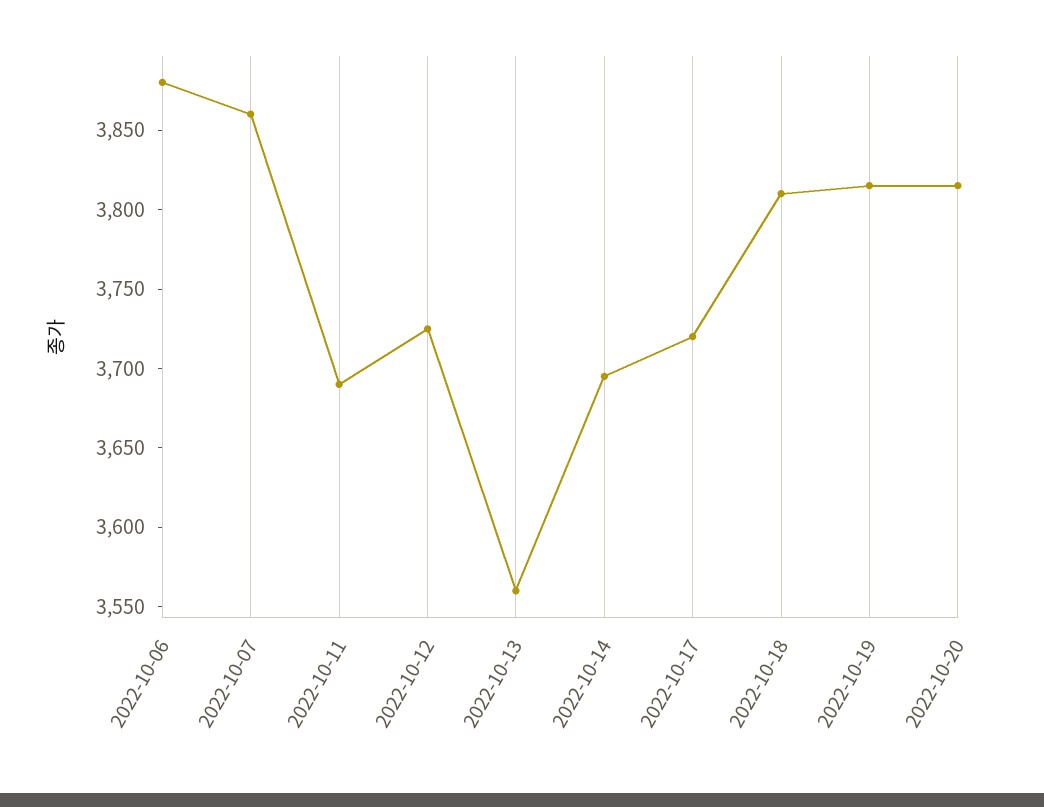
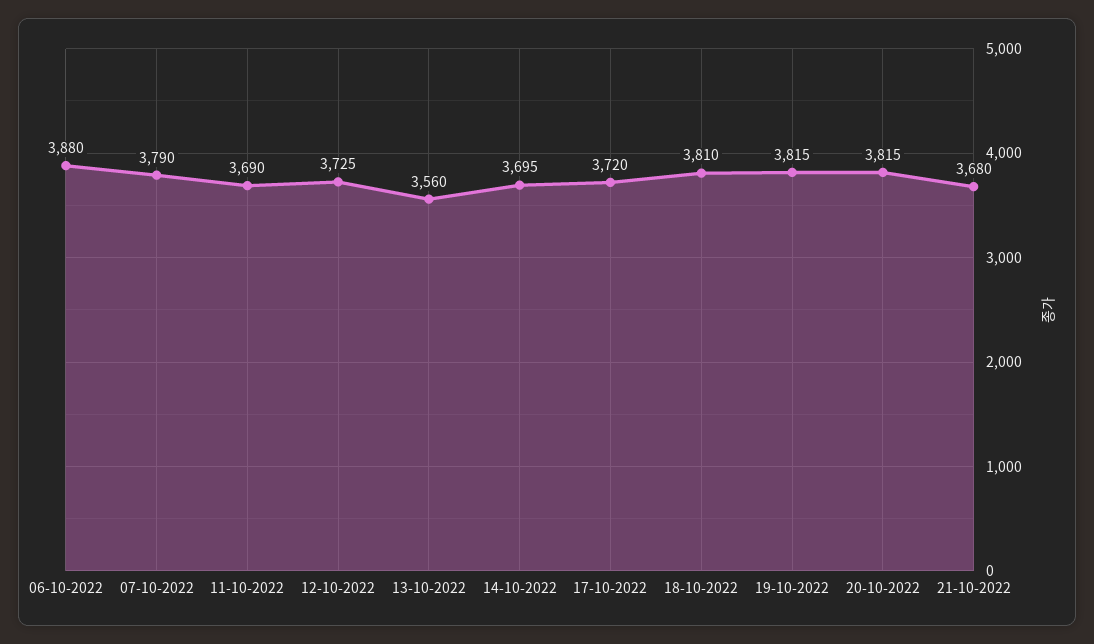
2022-10-07: 3860 -> 3790
21-10-2022: none -> 3680

